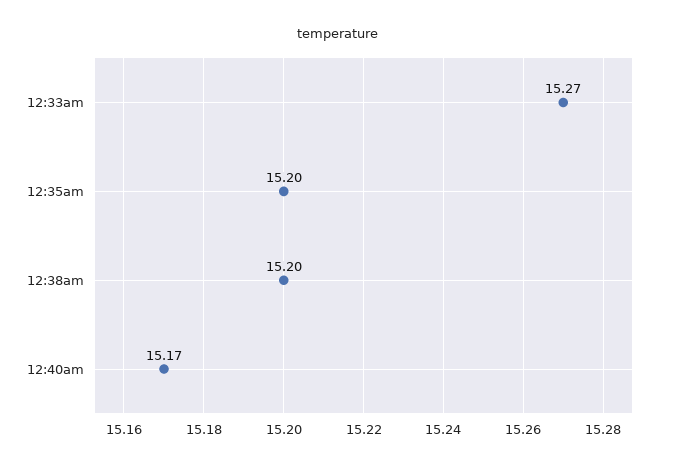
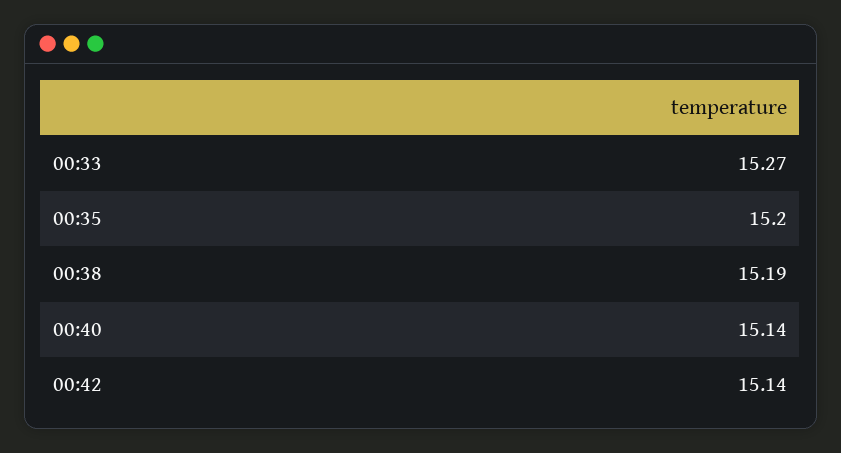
12:38am: 15.2 -> 15.19
12:40am: 15.17 -> 15.14
00:42: none -> 15.14

